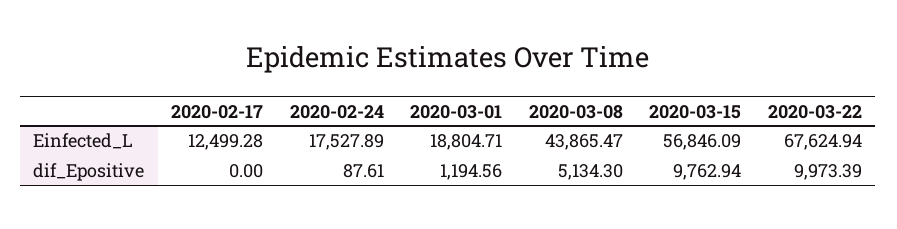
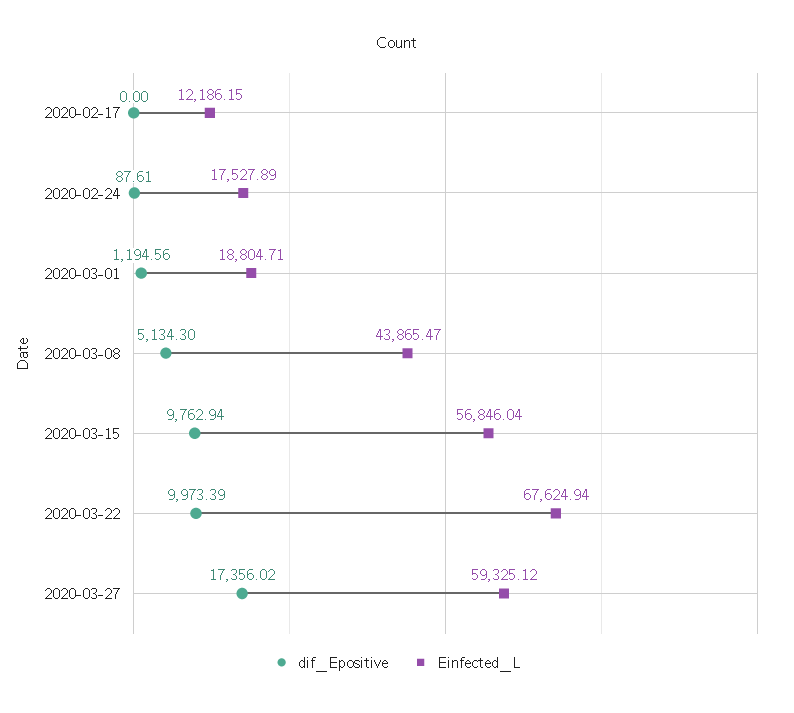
Einfected_L, 2020-02-17: 12499.28 -> 12186.15
Einfected_L, 2020-03-15: 56846.09 -> 56846.04
dif_Epositive, 2020-03-27: none -> 17356.02
Einfected_L, 2020-03-27: none -> 59325.12

